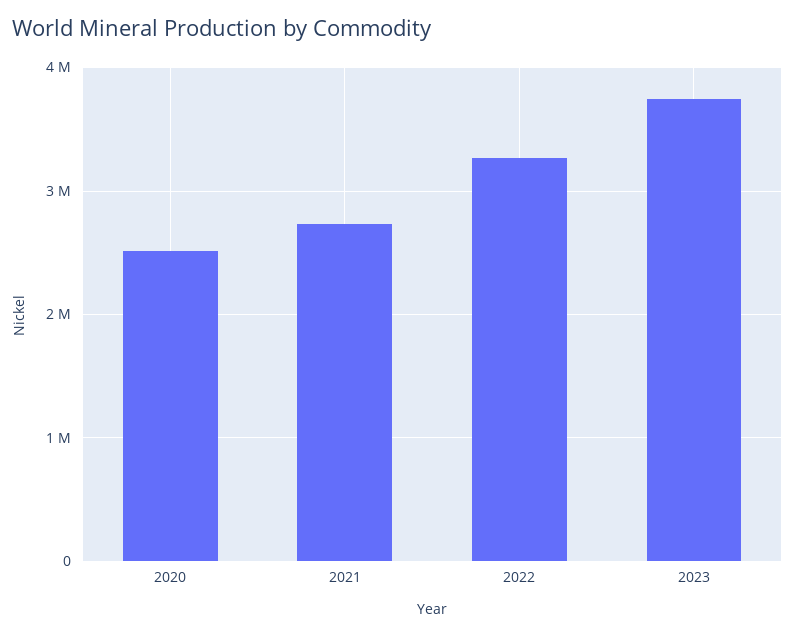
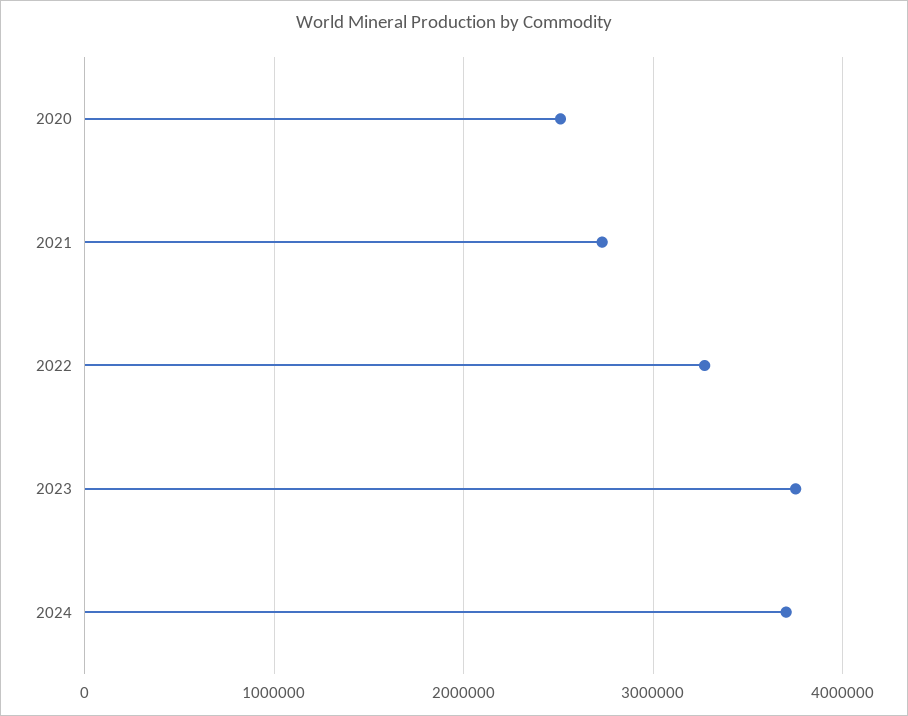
2024: none -> 3700000

